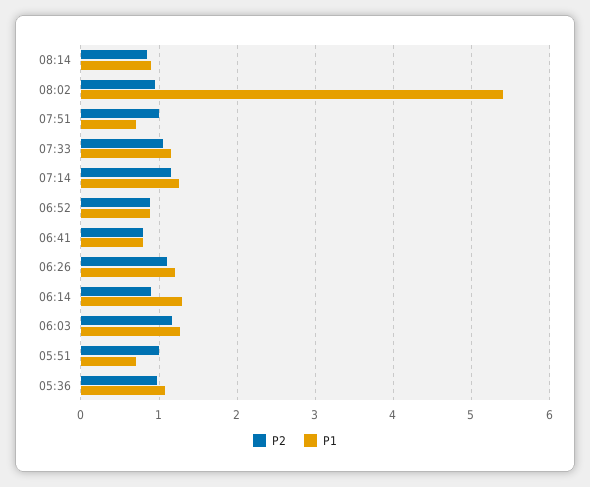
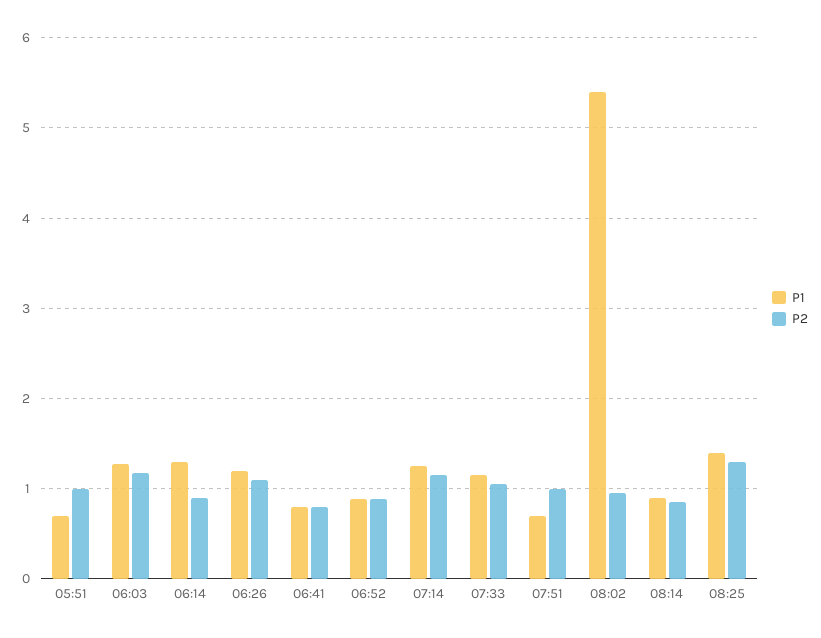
P2, 05:36: 1 -> none
P1, 05:36: 1.1 -> none
P1, 08:25: none -> 1.4
P2, 08:25: none -> 1.3

